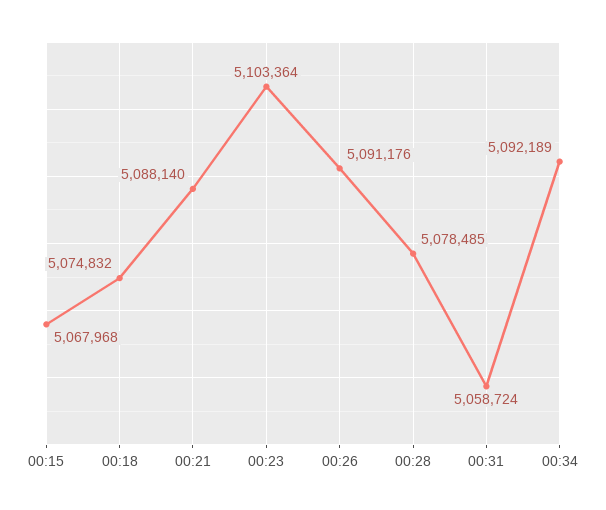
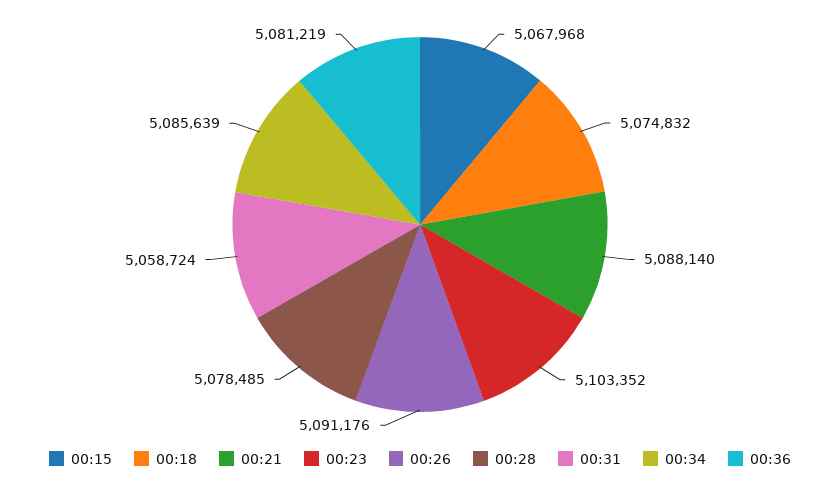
00:23: 5103364 -> 5103352
00:34: 5092189 -> 5085639
00:36: none -> 5081219

